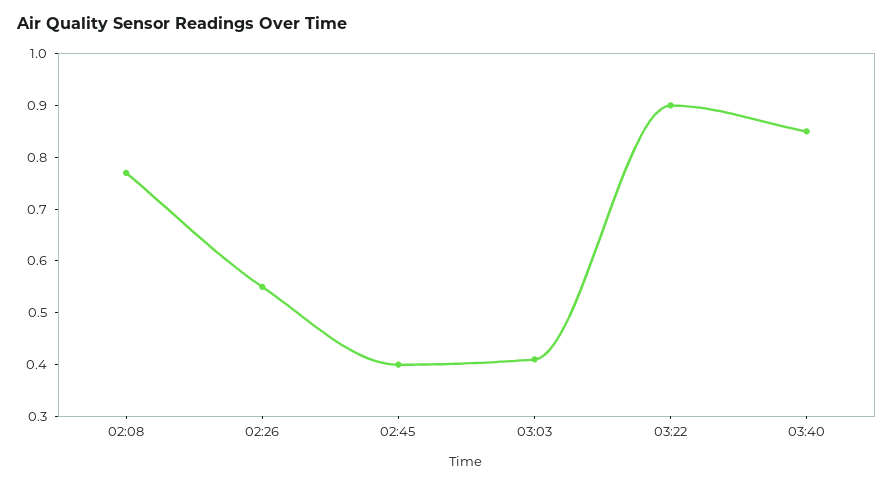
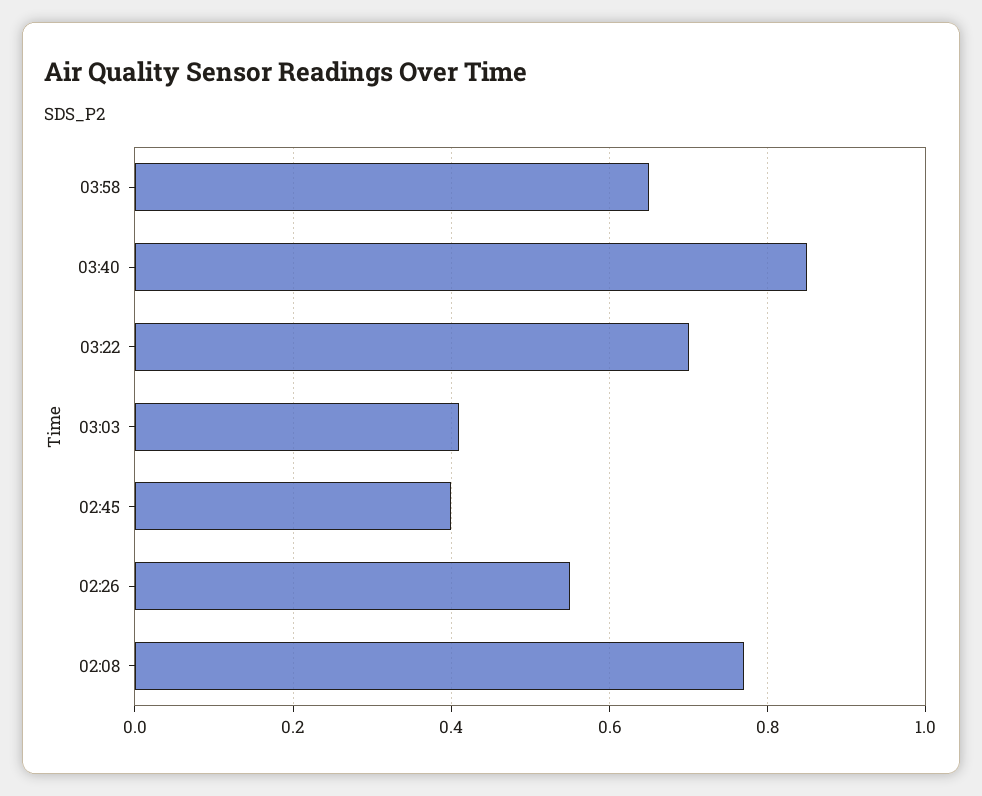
03:22: 0.9 -> 0.7
03:58: none -> 0.65

